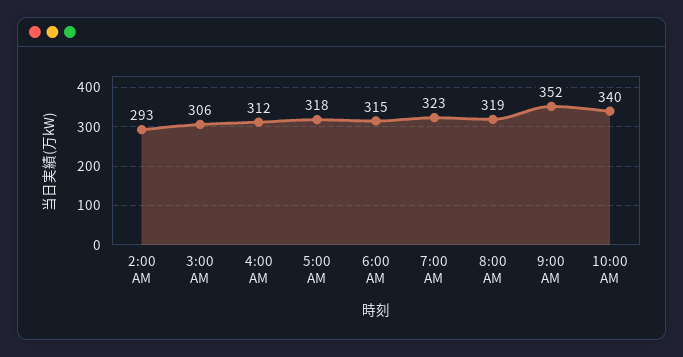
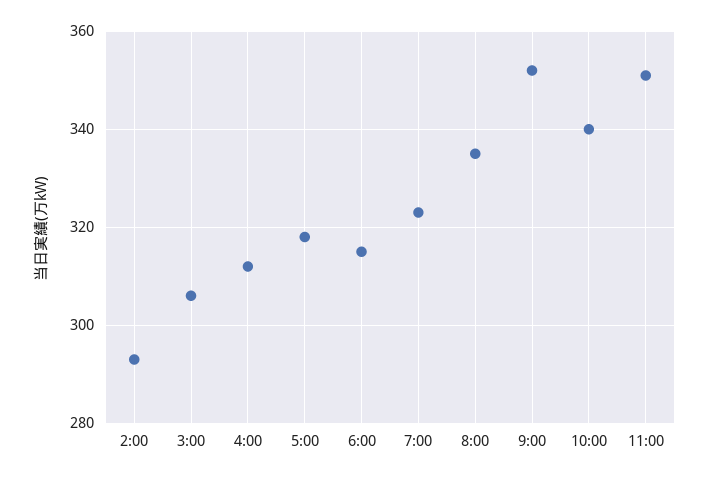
8:00 AM: 319 -> 335
11:00: none -> 350

